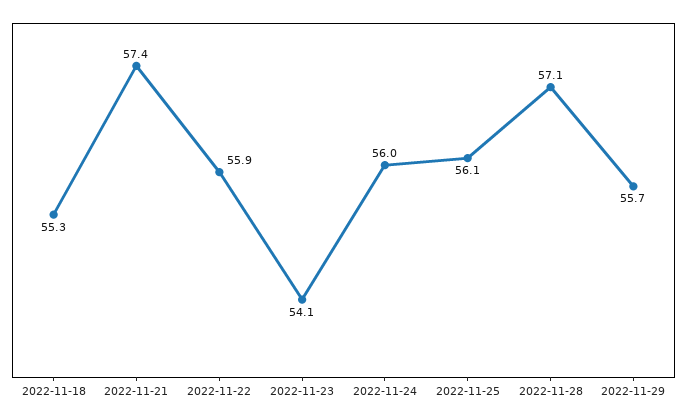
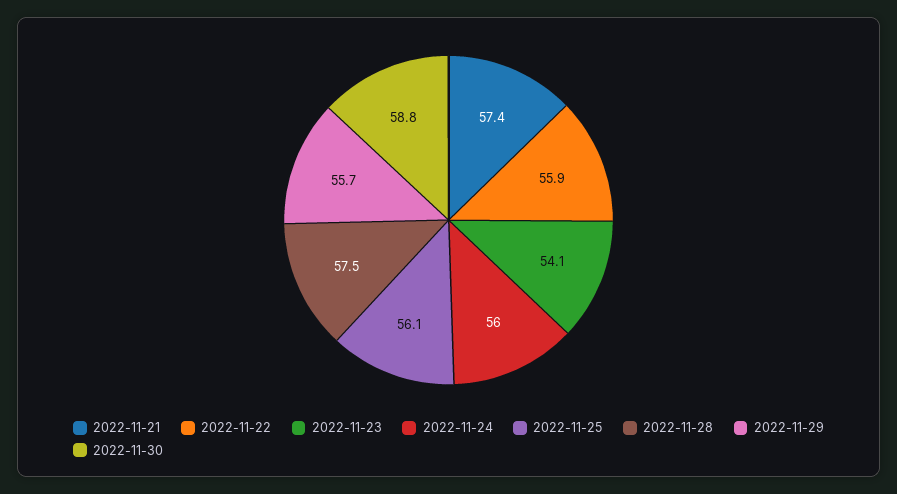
2022-11-18: 55.3 -> none
2022-11-28: 57.1 -> 57.5
2022-11-30: none -> 58.8

